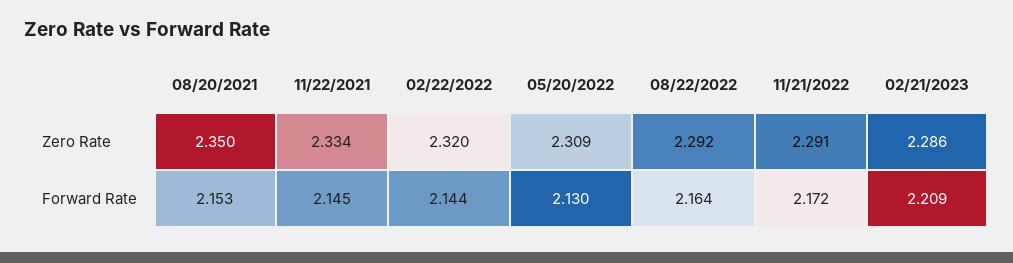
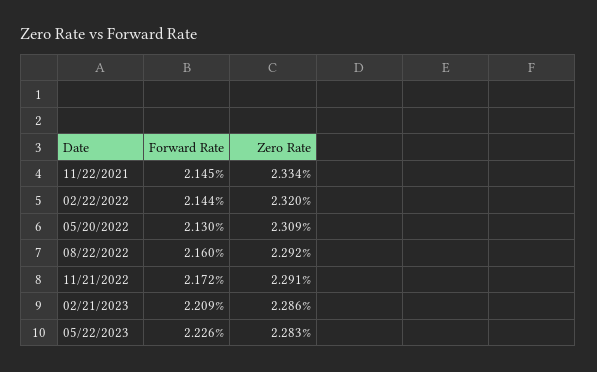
08/20/2021, Zero Rate: 2.35 -> none
08/20/2021, Forward Rate: 2.153 -> none
08/22/2022, Forward Rate: 2.164 -> 2.16
05/22/2023, Forward Rate: none -> 2.226
05/22/2023, Zero Rate: none -> 2.283

